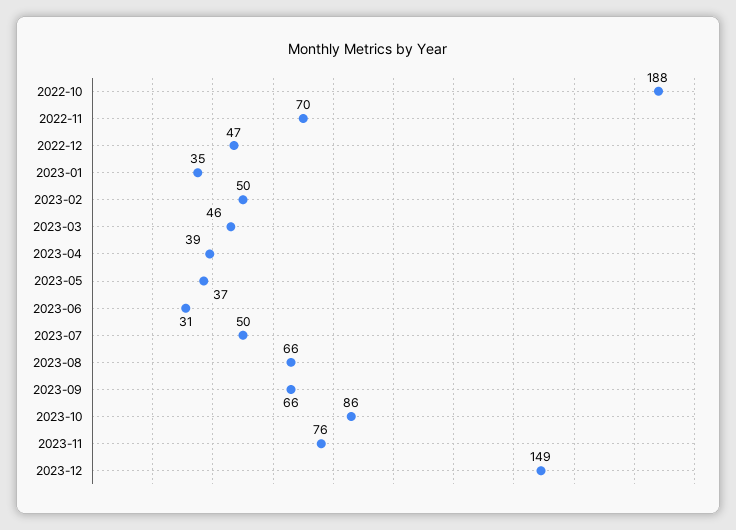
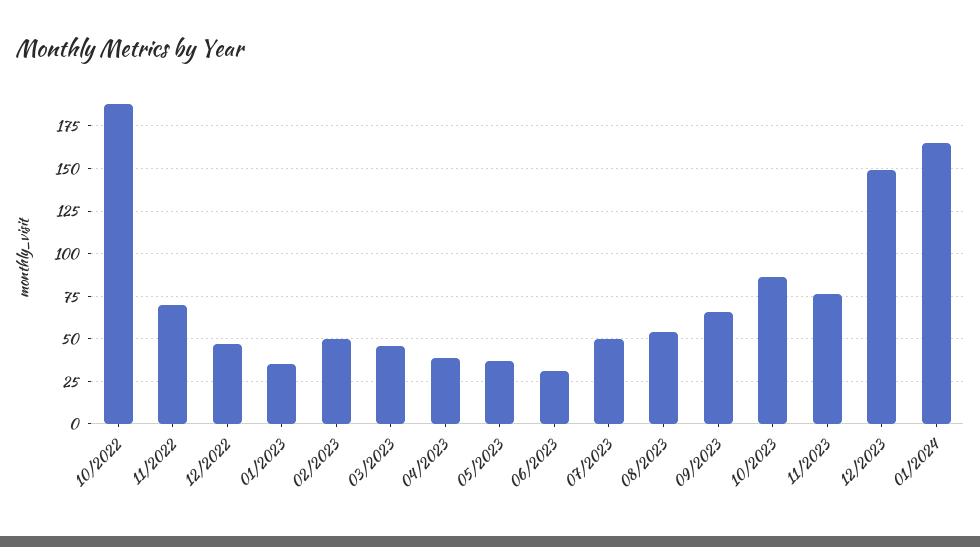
2023-08: 66 -> 55
01/2024: none -> 165

